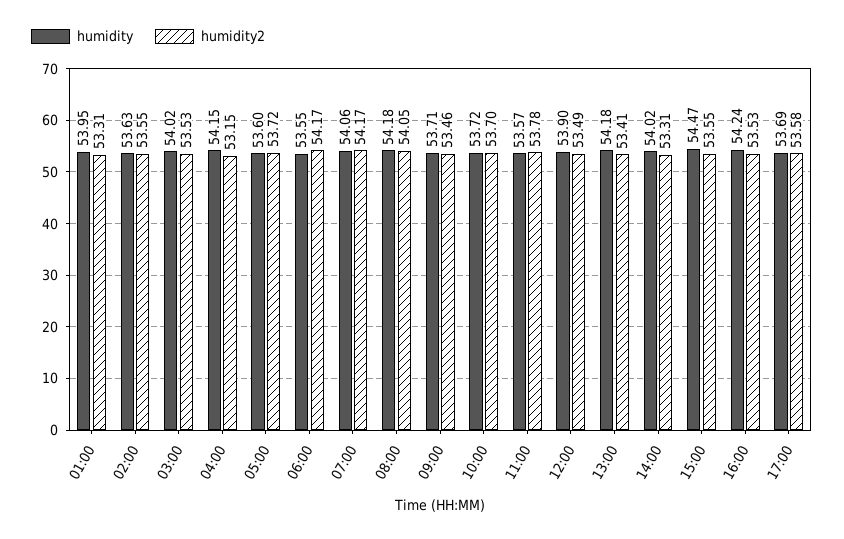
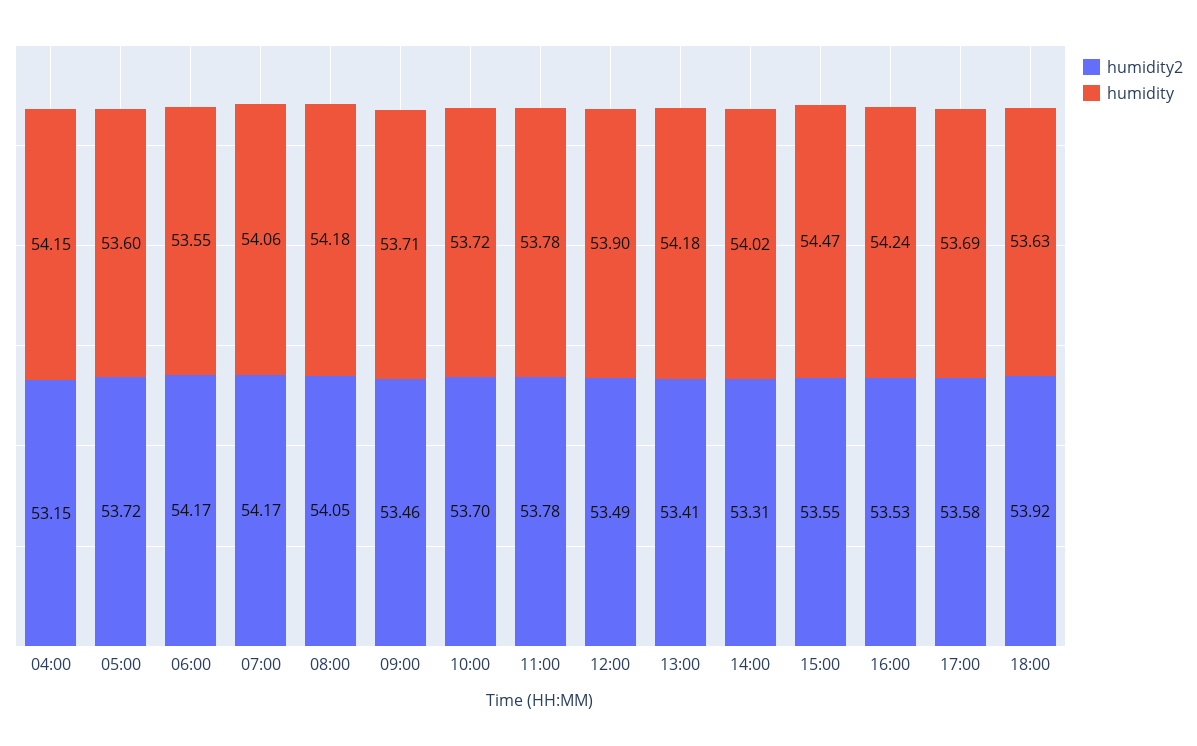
humidity, 01:00: 53.95 -> none
humidity2, 01:00: 53.31 -> none
humidity, 02:00: 53.63 -> none
humidity2, 02:00: 53.55 -> none
humidity, 03:00: 54.02 -> none
humidity2, 03:00: 53.53 -> none
humidity, 11:00: 53.57 -> 53.78
humidity2, 18:00: none -> 53.92
humidity, 18:00: none -> 53.63

